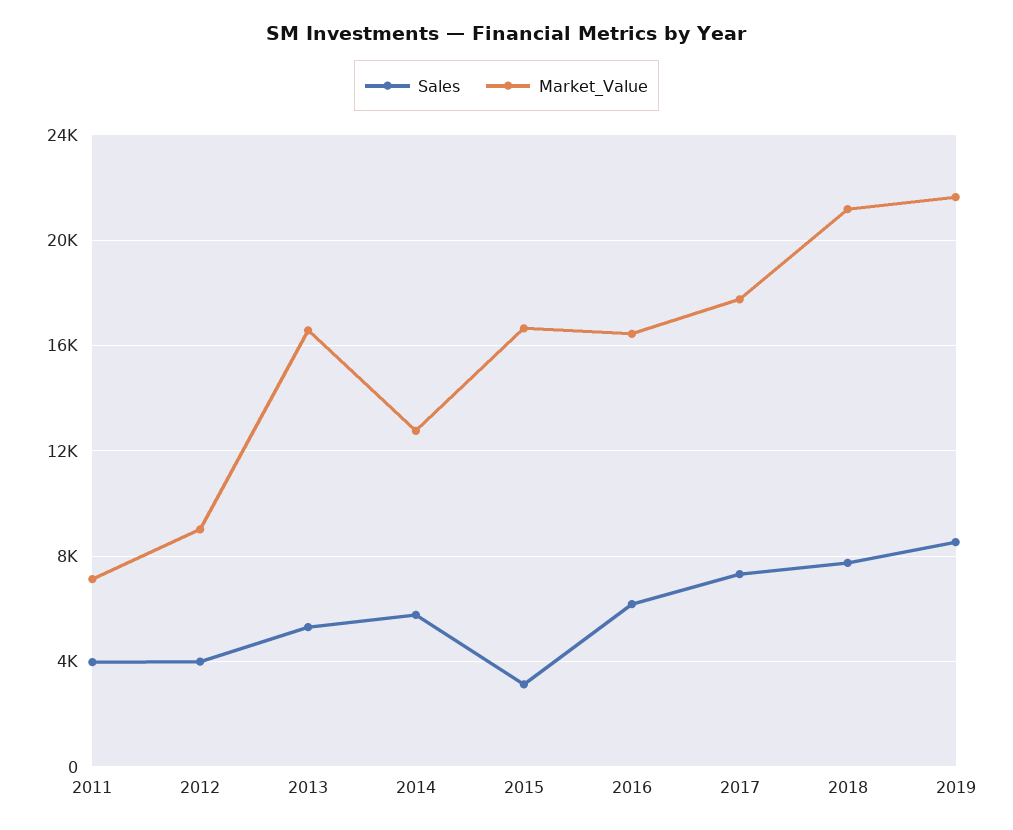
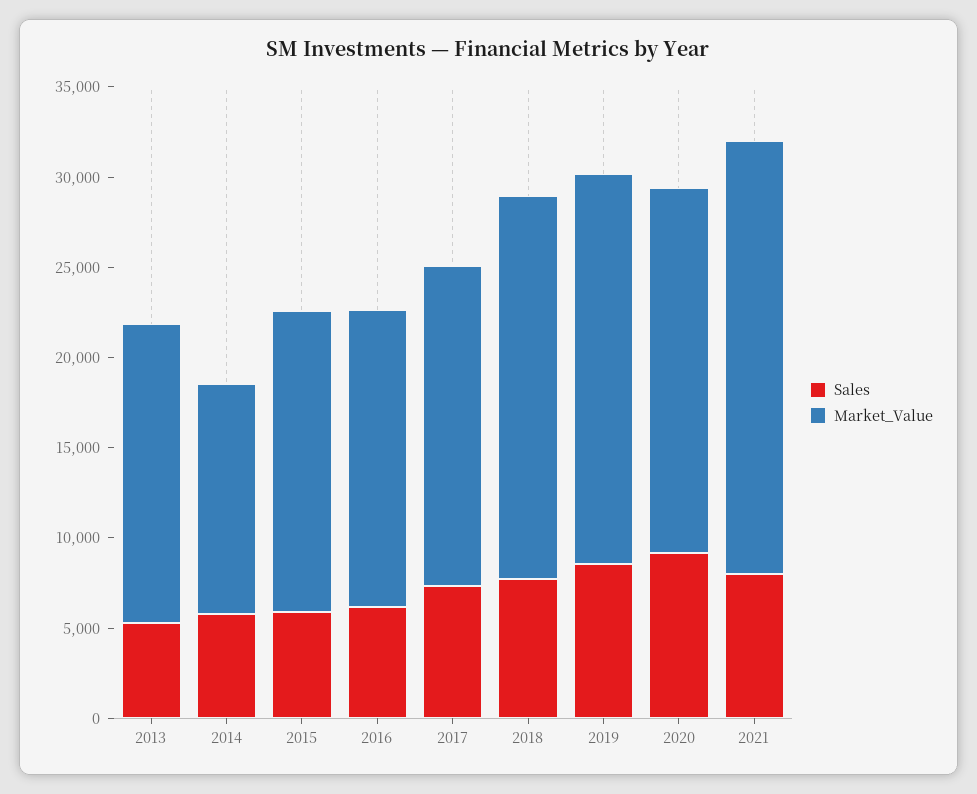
Sales, 2011: 4000 -> none
Market_Value, 2011: 7000 -> none
Sales, 2012: 4000 -> none
Market_Value, 2012: 9000 -> none
Sales, 2015: 3000 -> 6000
Sales, 2020: none -> 9000
Market_Value, 2020: none -> 20000
Sales, 2021: none -> 8000
Market_Value, 2021: none -> 24000

